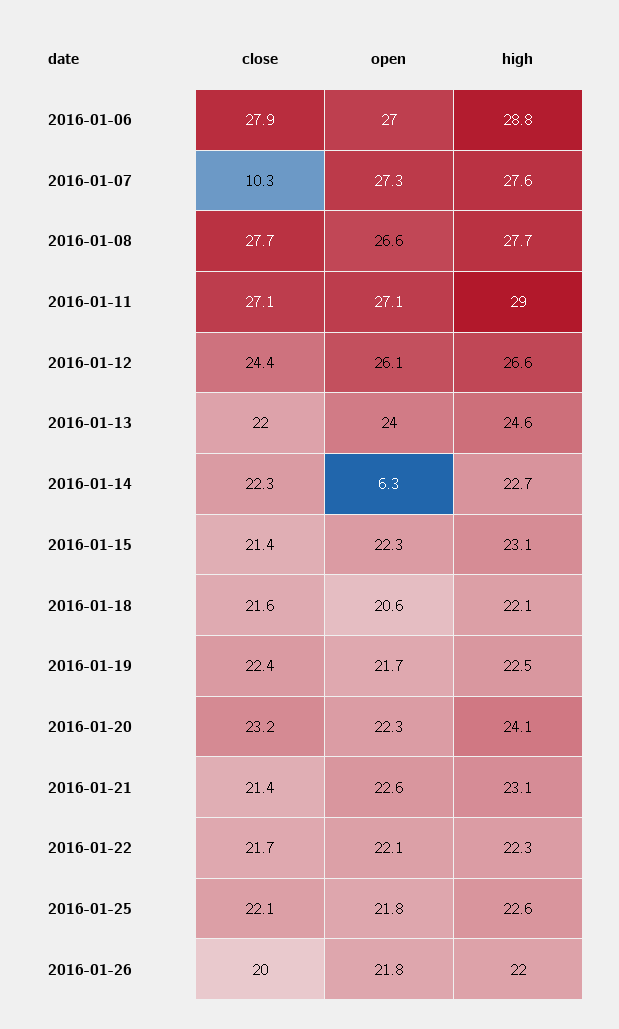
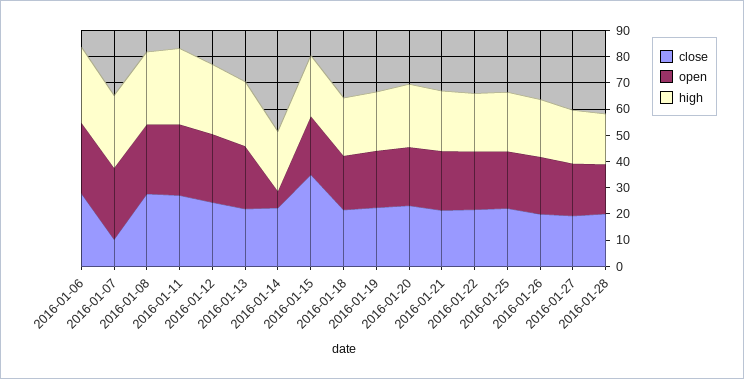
close, 2016-01-15: 21.4 -> 35
close, 2016-01-27: none -> 20
open, 2016-01-27: none -> 20
high, 2016-01-27: none -> 20
close, 2016-01-28: none -> 20
open, 2016-01-28: none -> 20
high, 2016-01-28: none -> 20

